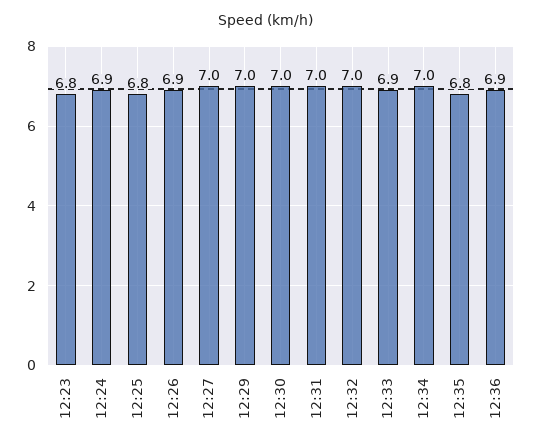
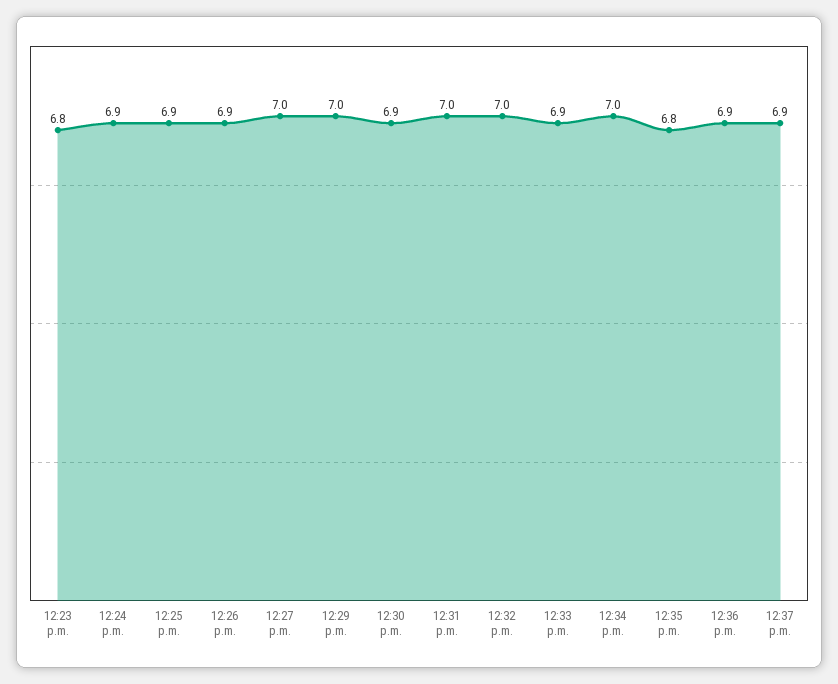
12:25: 6.8 -> 6.9
12:30: 7 -> 6.9
12:37 p.m.: none -> 6.9

